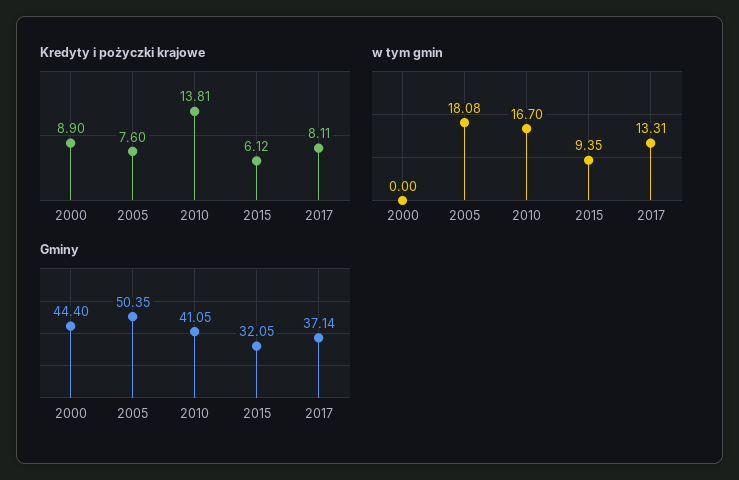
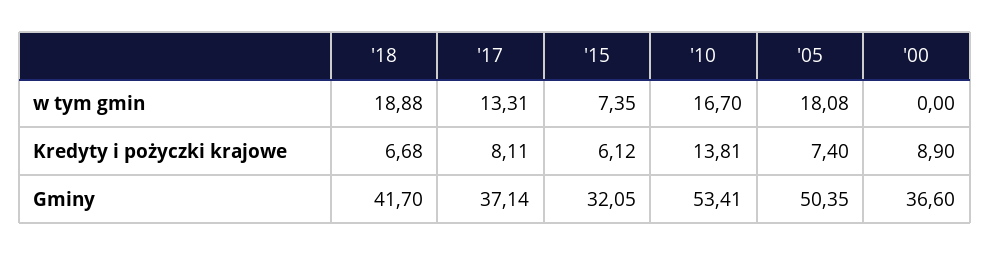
Kredyty i pożyczki krajowe, 2005: 7.6 -> 7.4
w tym gmin, 2015: 9.35 -> 7.35
Gminy, 2000: 44.4 -> 36.6
Gminy, 2010: 41.05 -> 53.41
w tym gmin, '18: none -> 18.88
Kredyty i pożyczki krajowe, '18: none -> 6.68
Gminy, '18: none -> 41.7

